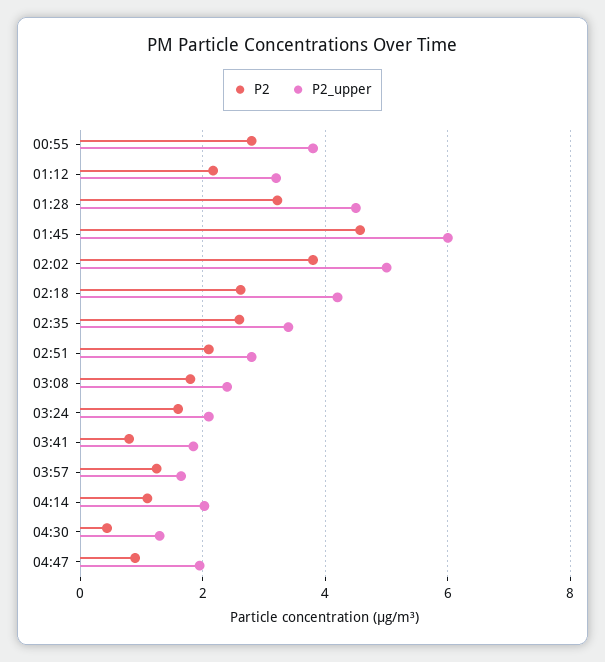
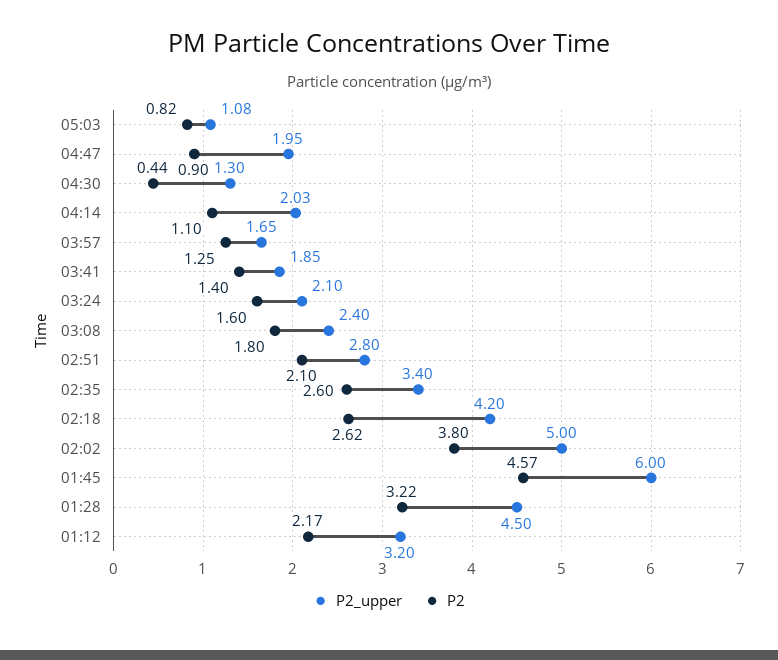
P2, 00:55: 2.8 -> none
P2_upper, 00:55: 3.8 -> none
P2, 03:41: 0.8 -> 1.4
P2_upper, 05:03: none -> 1.08
P2, 05:03: none -> 0.82

